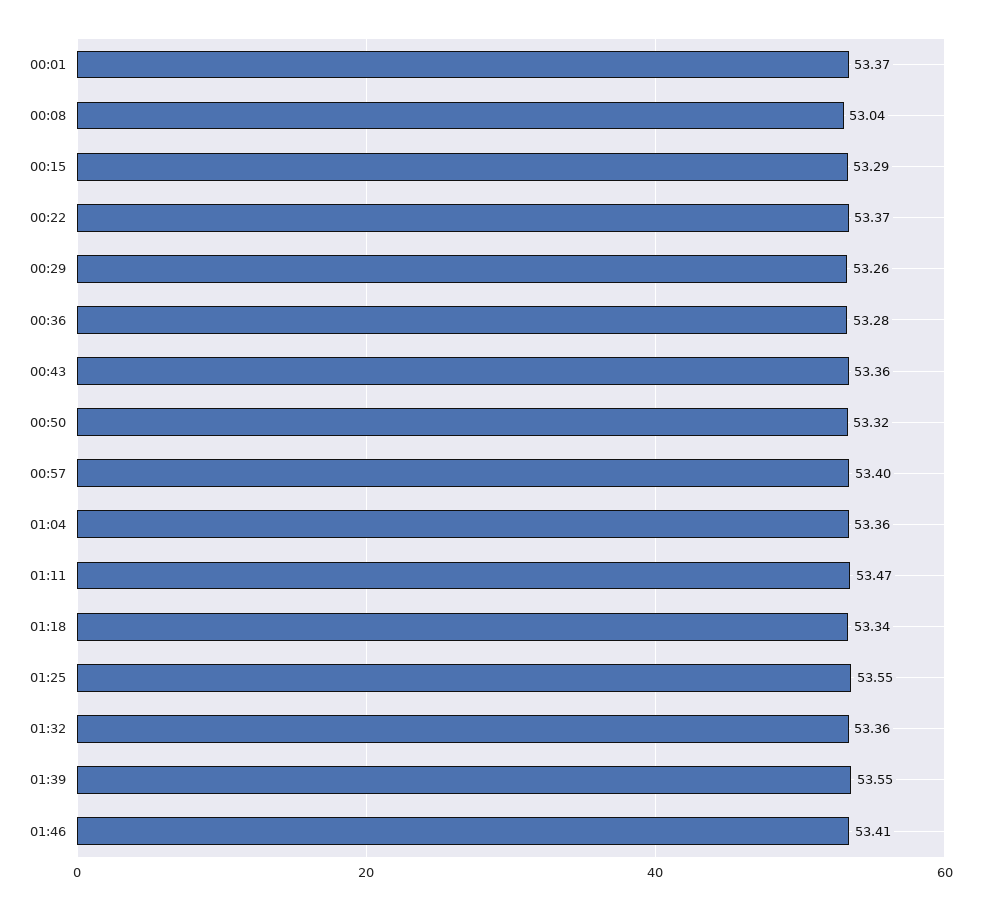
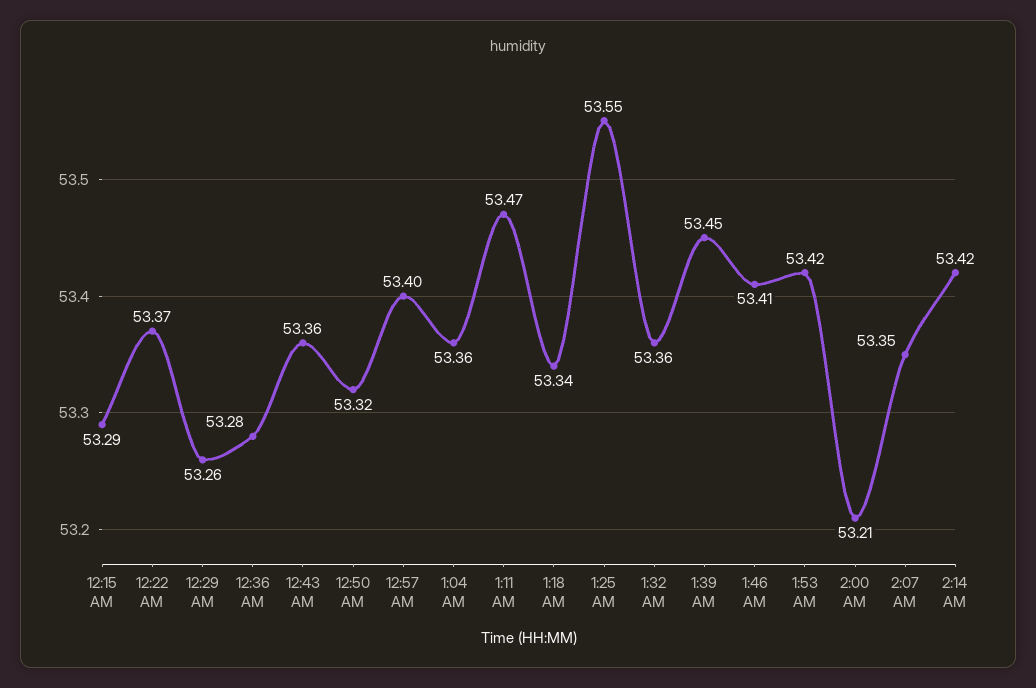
00:01: 53.37 -> none
00:08: 53.04 -> none
01:39: 53.55 -> 53.45
1:53 AM: none -> 53.42
2:00 AM: none -> 53.21
2:07 AM: none -> 53.35
2:14 AM: none -> 53.42

